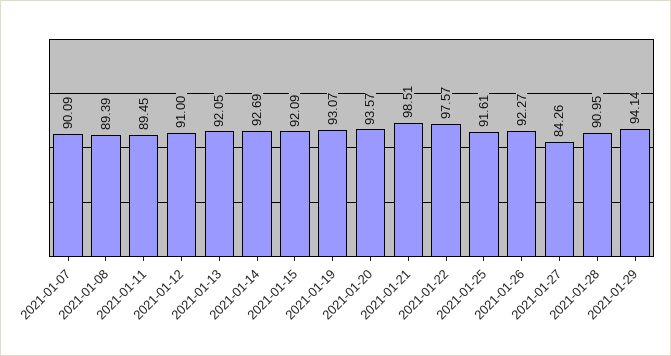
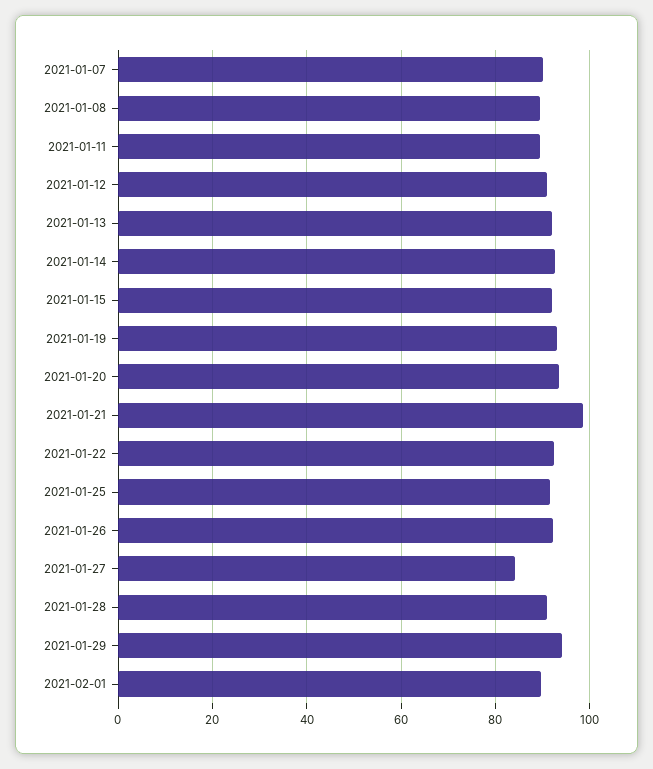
2021-01-22: 97.57 -> 92
2021-02-01: none -> 90

